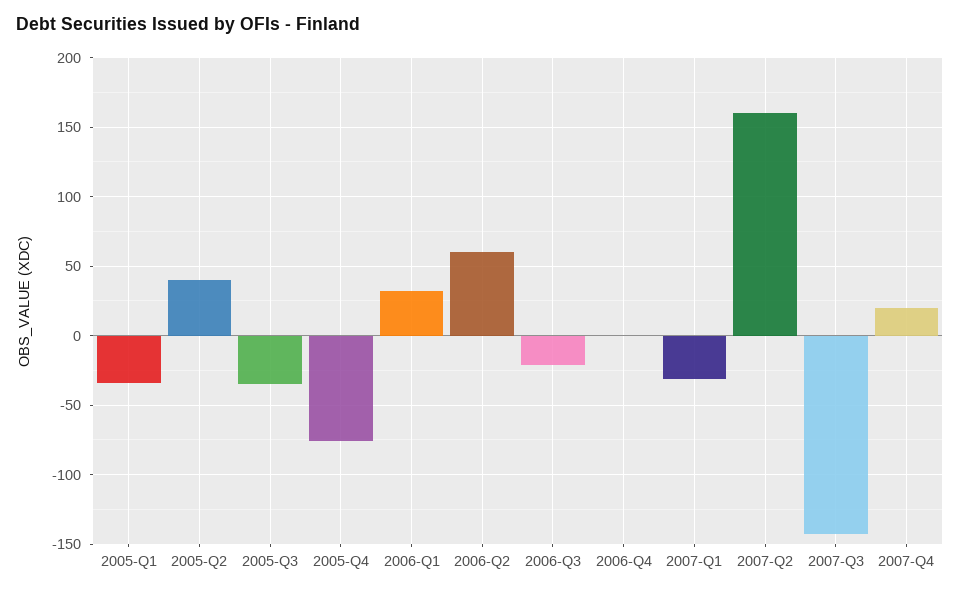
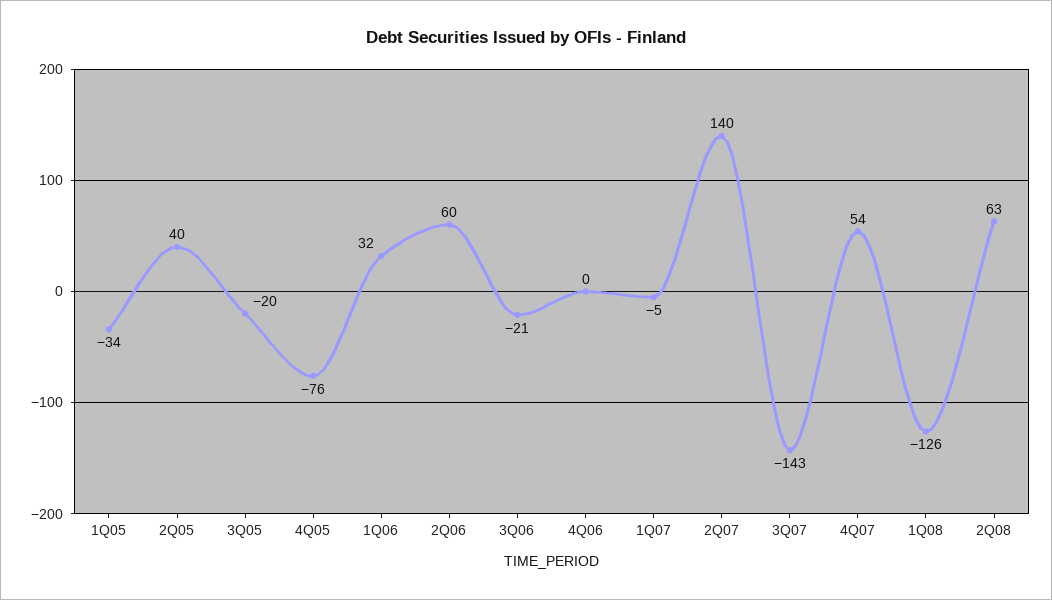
2005-Q3: -35 -> -20
2007-Q1: -30 -> -5
2007-Q2: 160 -> 140
2007-Q4: 20 -> 54
1Q08: none -> -126
2Q08: none -> 63

